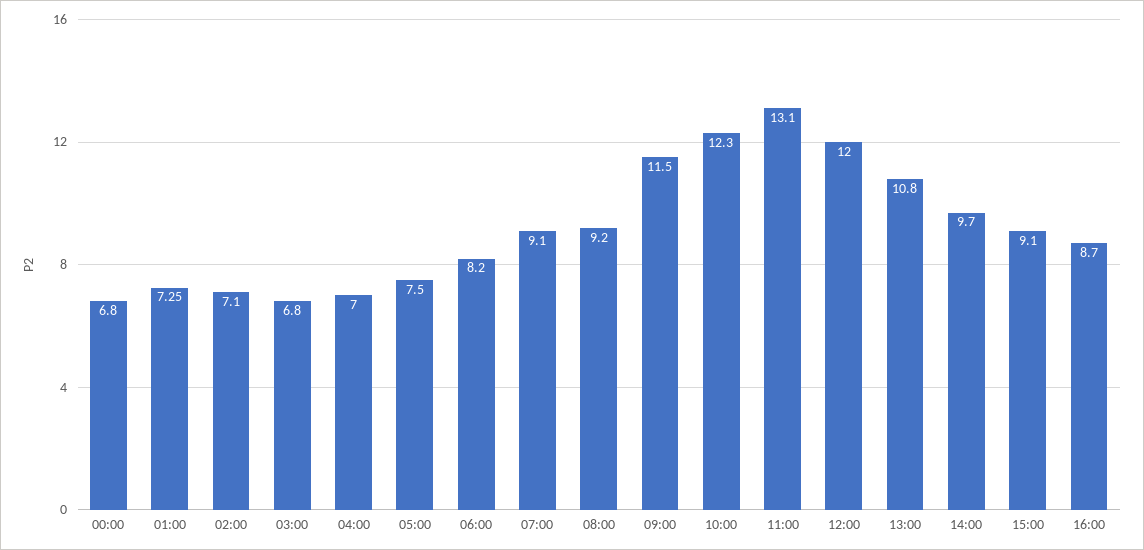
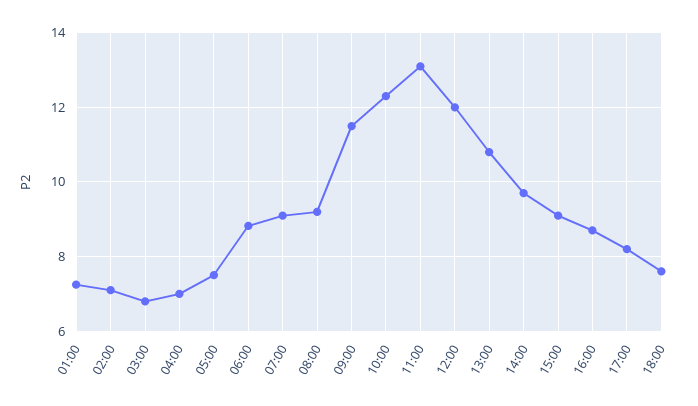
00:00: 6.8 -> none
06:00: 8.2 -> 8.8
17:00: none -> 8.2
18:00: none -> 7.6

